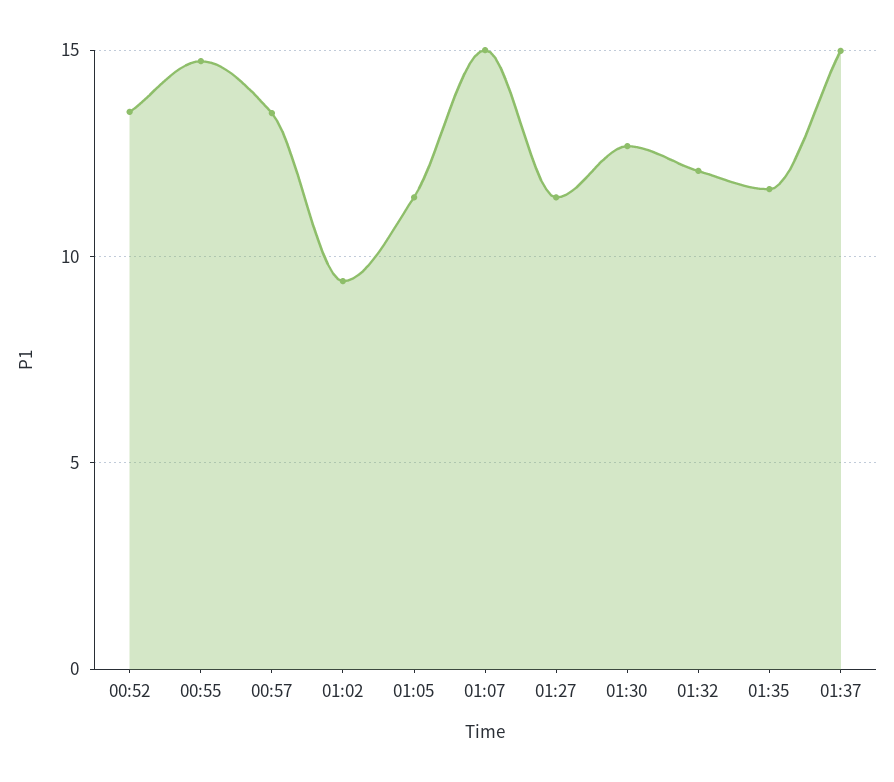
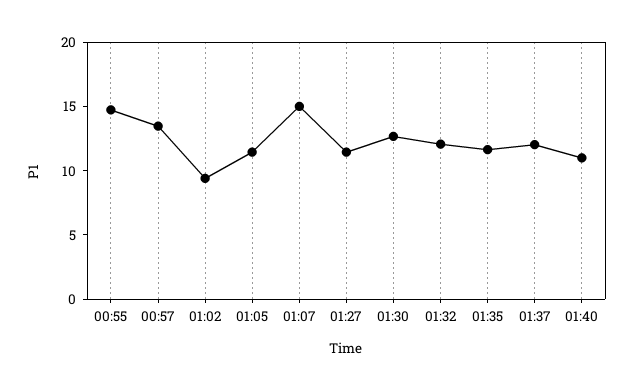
00:52: 13.5 -> none
01:37: 15 -> 12
01:40: none -> 11

